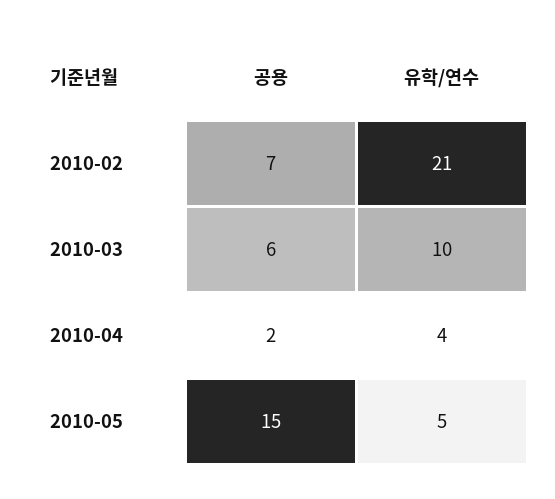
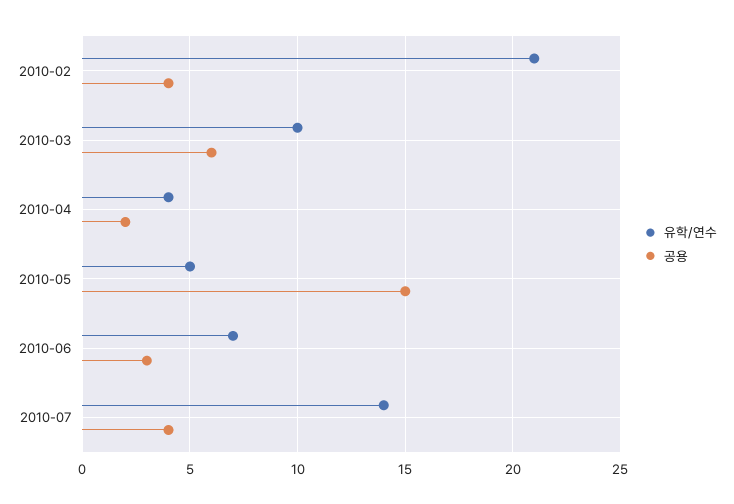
공용, 2010-02: 7 -> 4
유학/연수, 2010-06: none -> 7
공용, 2010-06: none -> 3
유학/연수, 2010-07: none -> 14
공용, 2010-07: none -> 4

